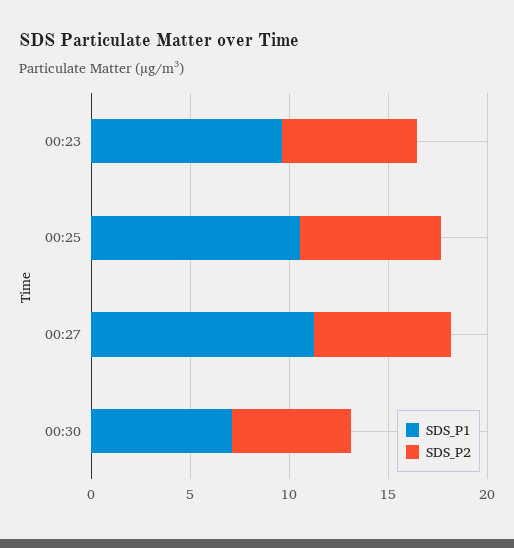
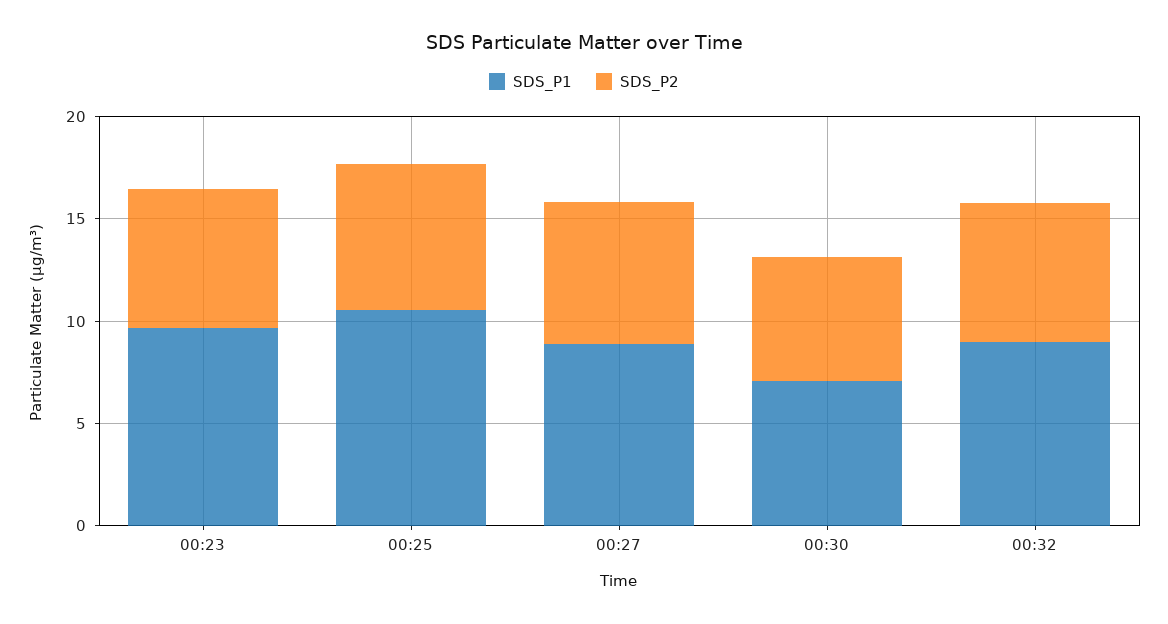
SDS_P1, 00:27: 11 -> 9
SDS_P1, 00:32: none -> 9
SDS_P2, 00:32: none -> 7

